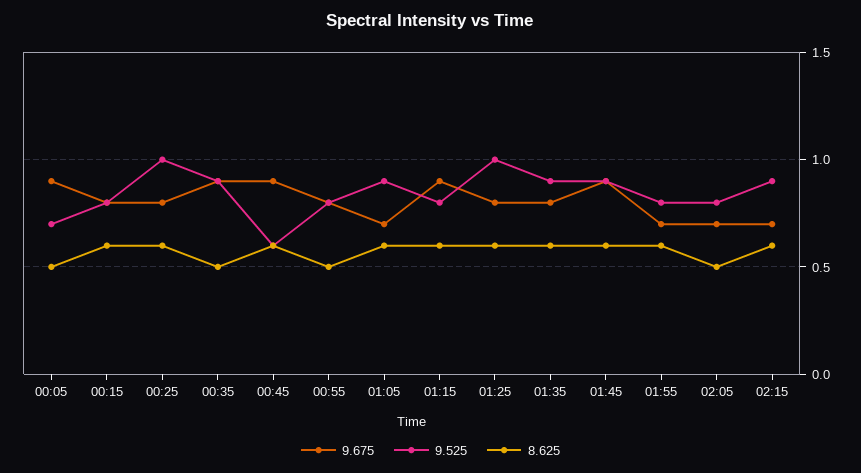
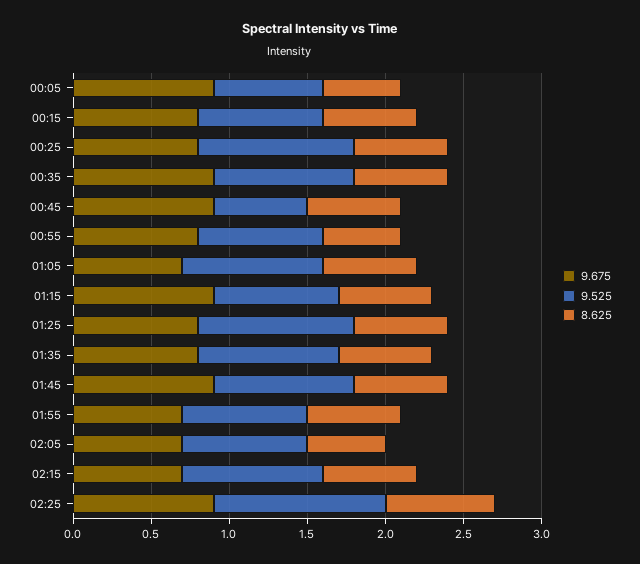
8.625, 00:35: 0.5 -> 0.6
9.675, 02:25: none -> 0.9
9.525, 02:25: none -> 1.1
8.625, 02:25: none -> 0.7

